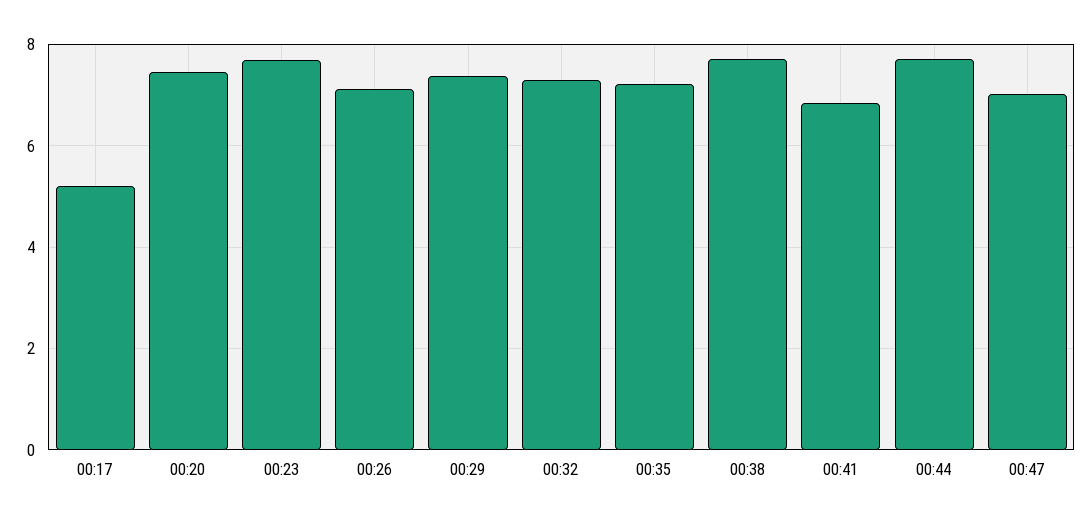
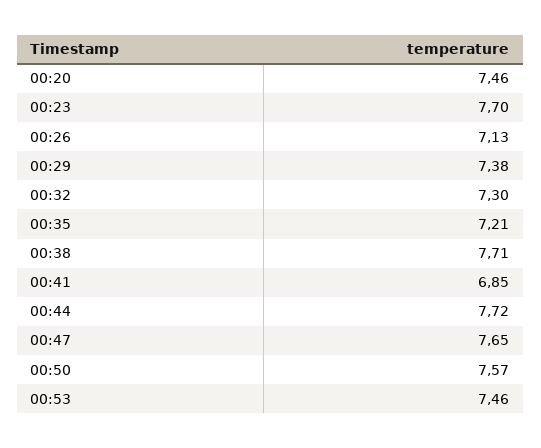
00:17: 5.2 -> none
00:47: 7 -> 7.65
00:50: none -> 7.57
00:53: none -> 7.46

